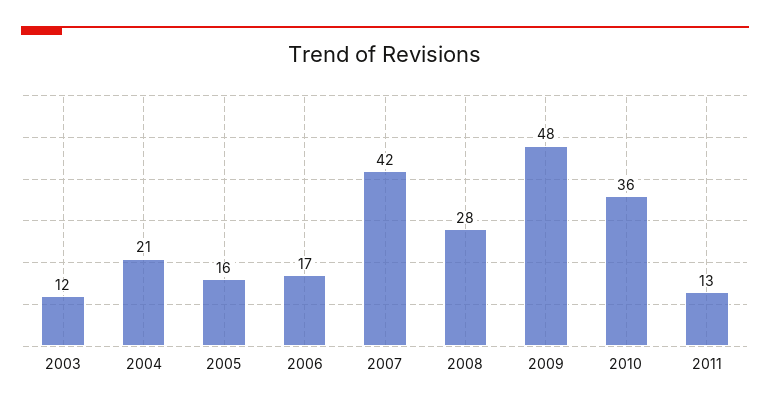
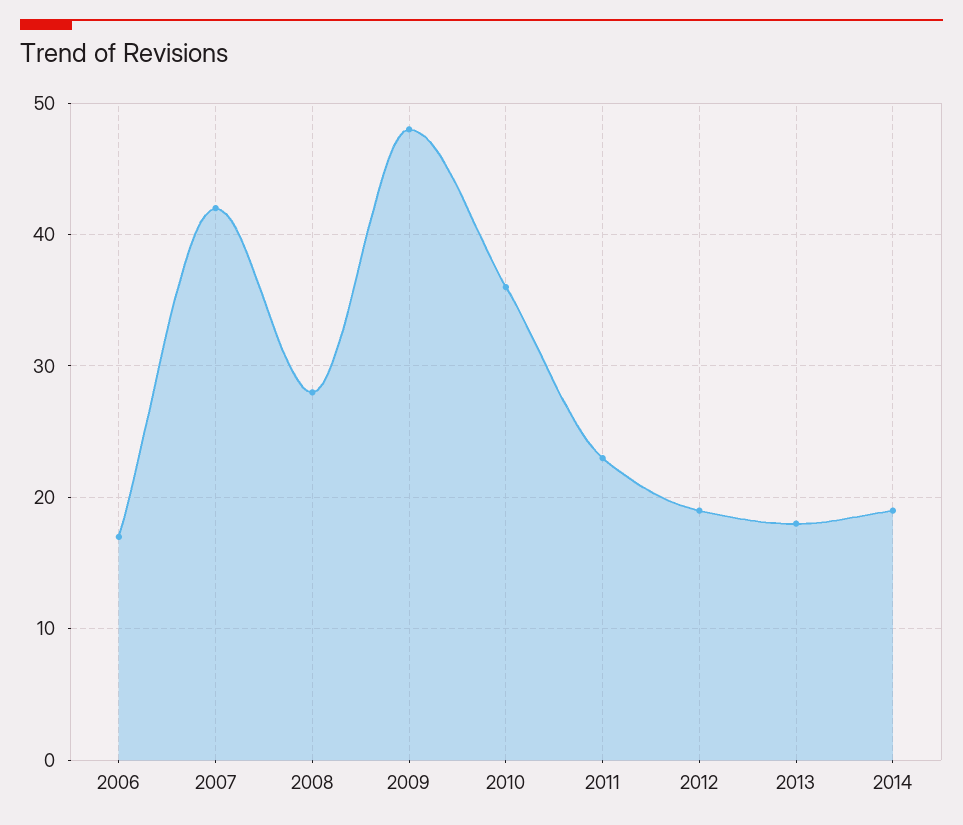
2003: 12 -> none
2004: 21 -> none
2005: 16 -> none
2011: 13 -> 23
2012: none -> 19
2013: none -> 18
2014: none -> 19

